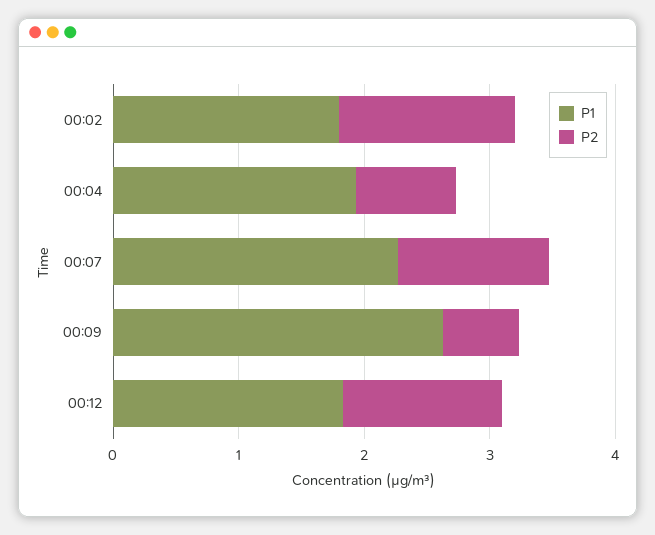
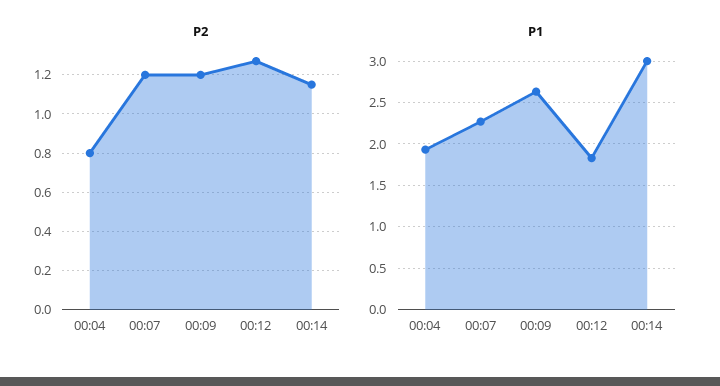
P1, 00:02: 1.8 -> none
P2, 00:02: 1.4 -> none
P2, 00:09: 0.6 -> 1.2
P2, 00:14: none -> 1.15
P1, 00:14: none -> 3

